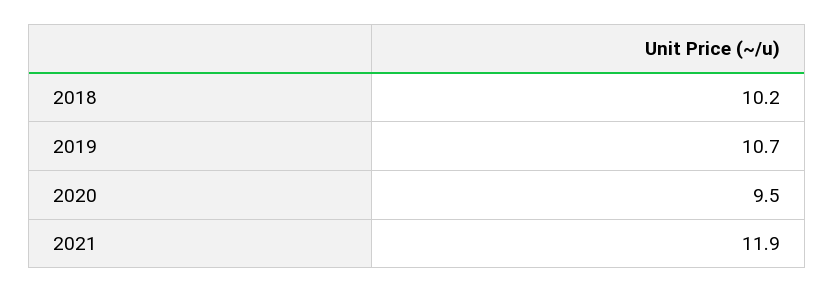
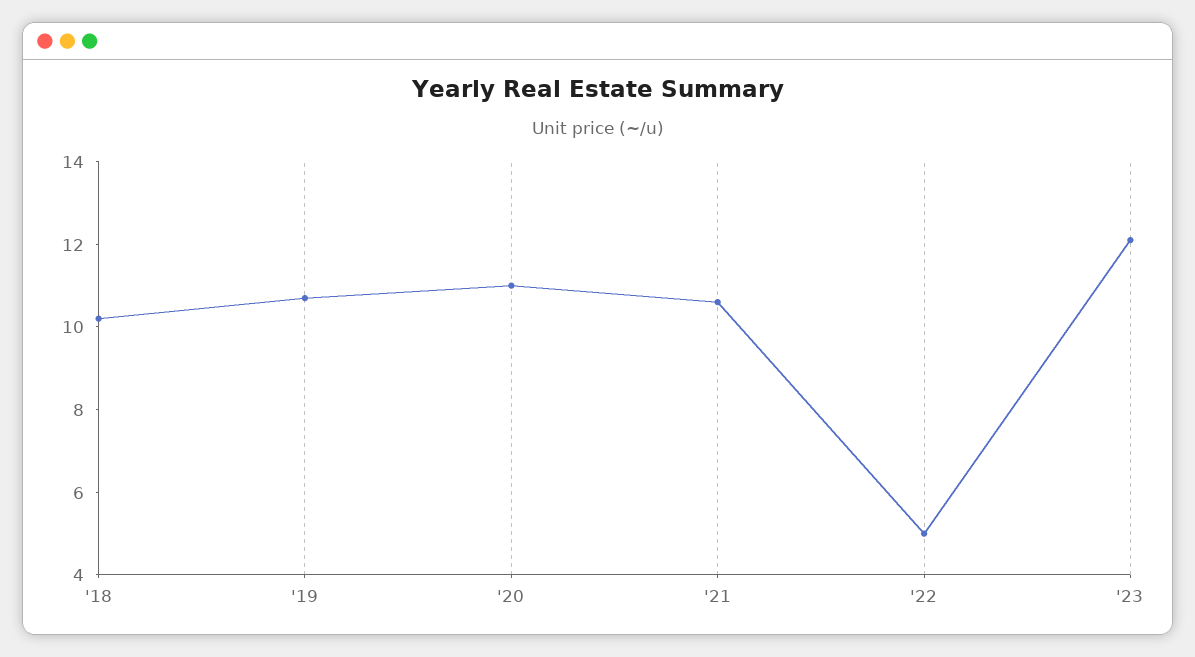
2020: 9.5 -> 11
2021: 11.9 -> 10.5
'22: none -> 5
'23: none -> 12

